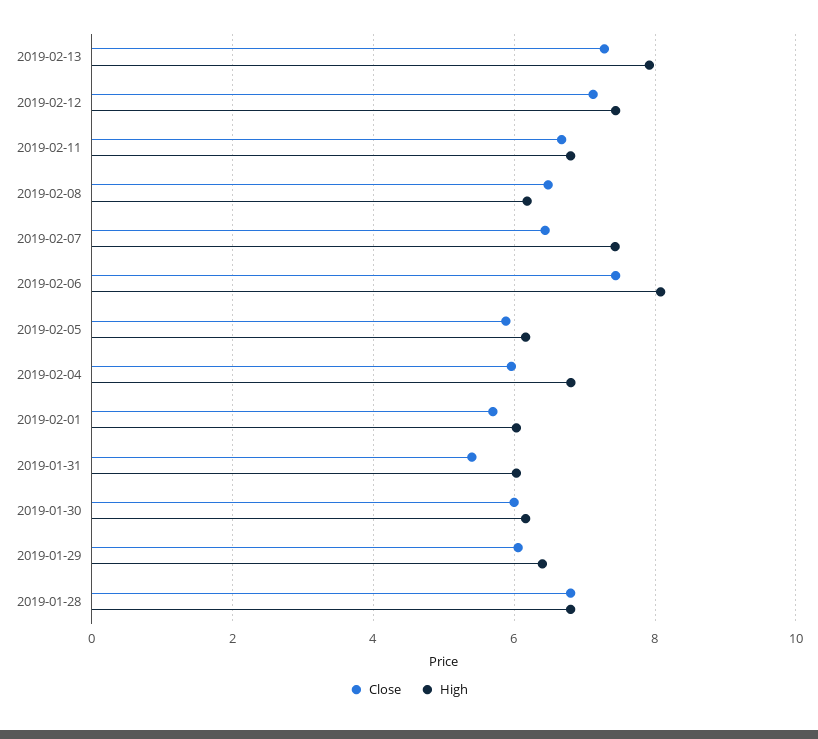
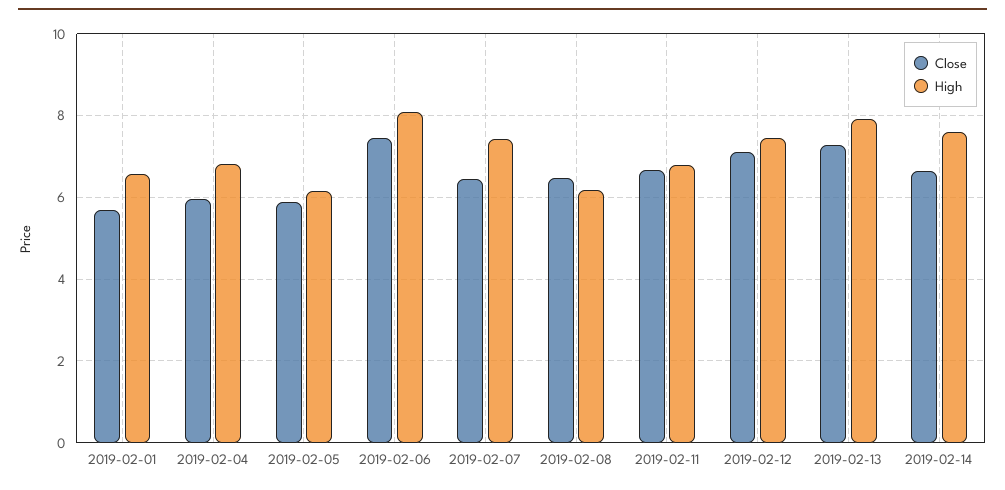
High, 2019-02-01: 6 -> 6.6
Close, 2019-01-31: 5.4 -> none
High, 2019-01-31: 6 -> none
Close, 2019-01-30: 6 -> none
High, 2019-01-30: 6.2 -> none
Close, 2019-01-29: 6 -> none
High, 2019-01-29: 6.4 -> none
Close, 2019-01-28: 6.8 -> none
High, 2019-01-28: 6.8 -> none
Close, 2019-02-14: none -> 6.6
High, 2019-02-14: none -> 7.6

